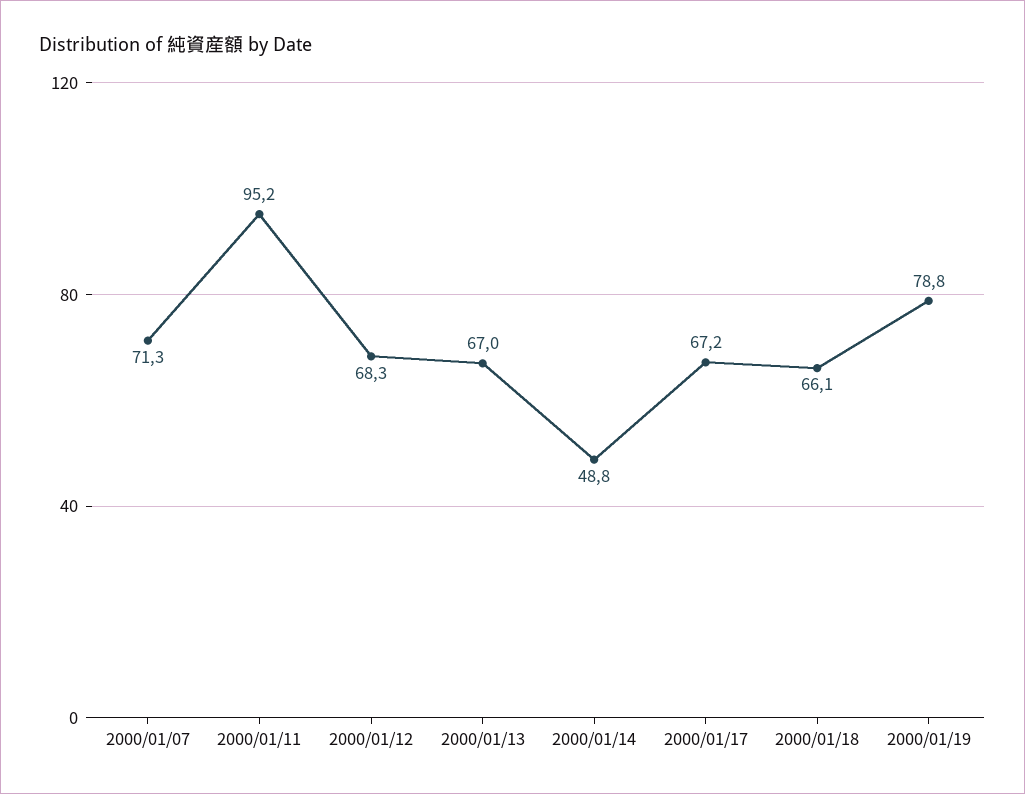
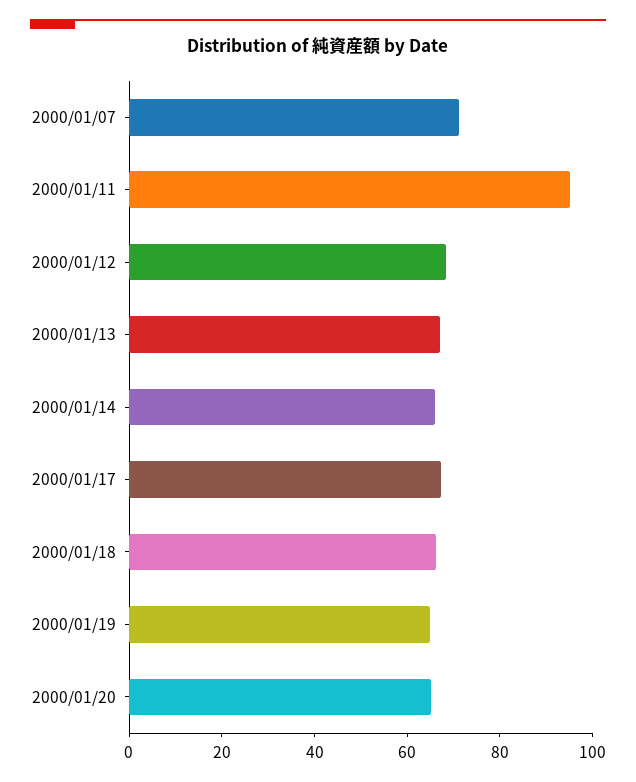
2000/01/14: 48.8 -> 65
2000/01/19: 78.8 -> 65
2000/01/20: none -> 65

